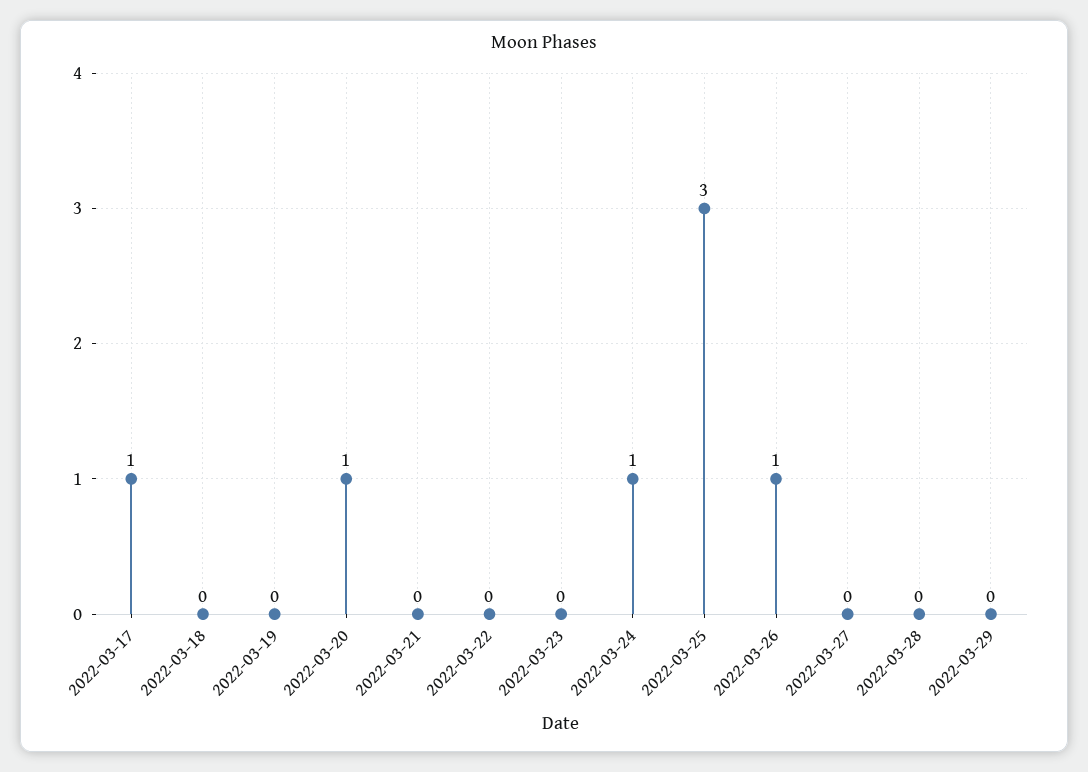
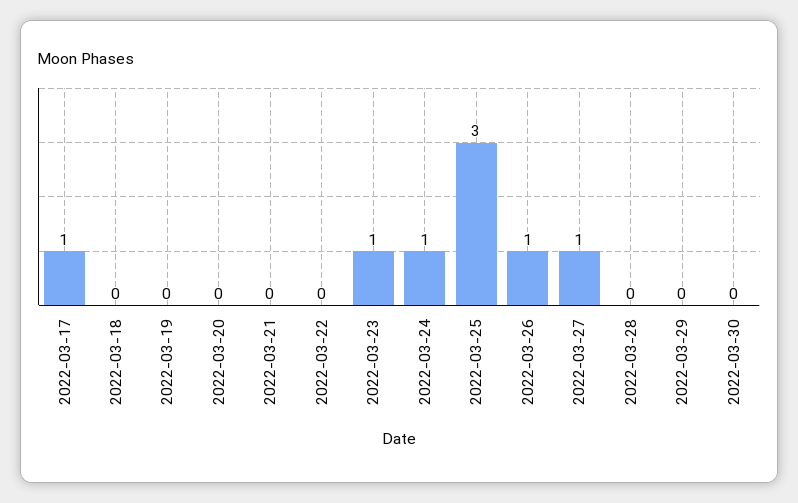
2022-03-20: 1 -> 0
2022-03-23: 0 -> 1
2022-03-27: 0 -> 1
2022-03-30: none -> 0

